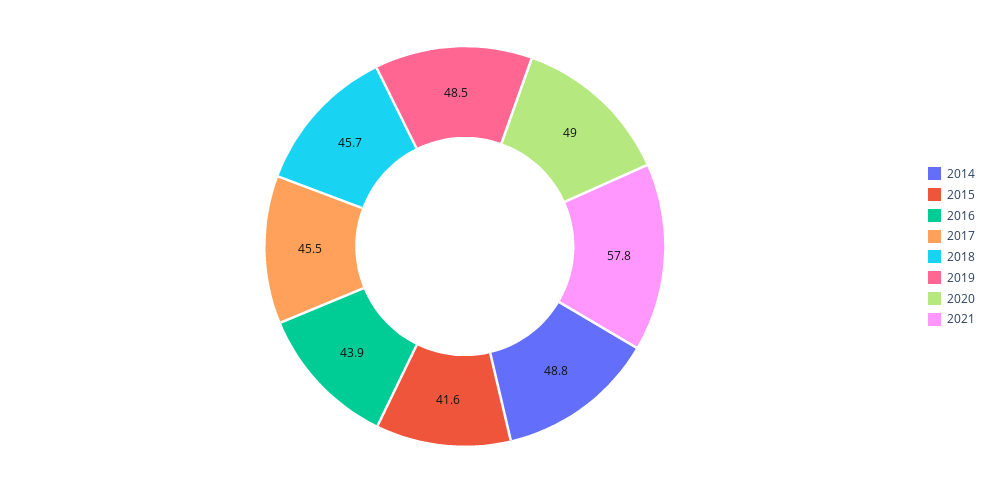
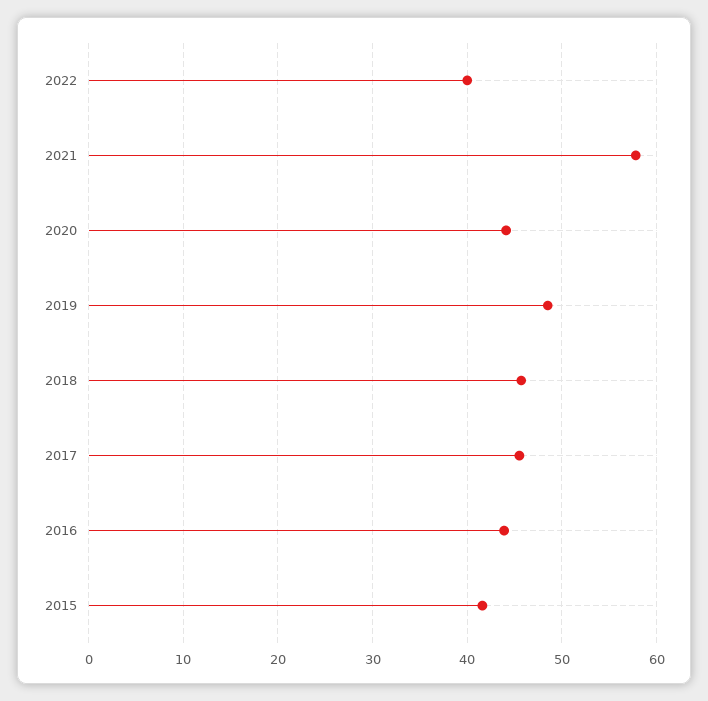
2014: 48.8 -> none
2020: 49 -> 44
2022: none -> 40

